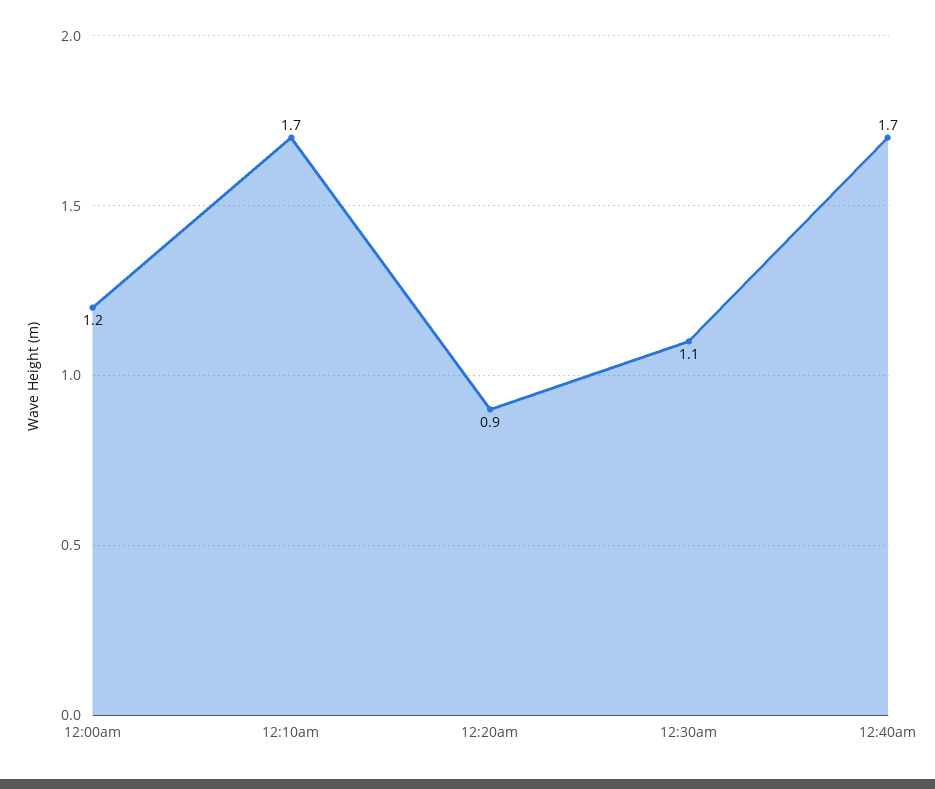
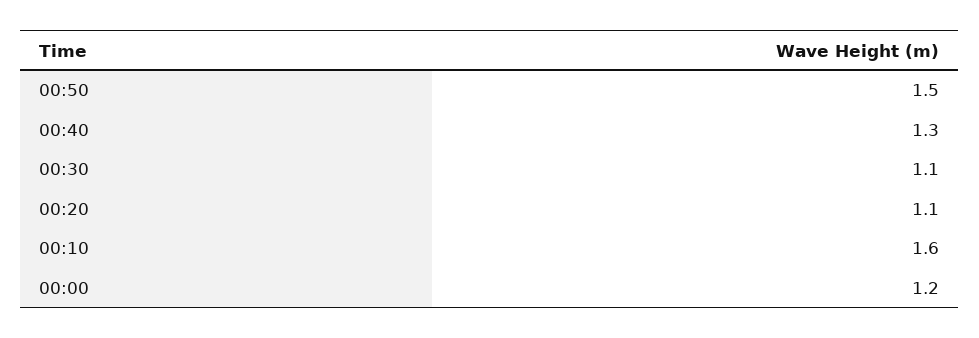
12:10am: 1.7 -> 1.6
12:20am: 0.9 -> 1.1
12:40am: 1.7 -> 1.3
00:50: none -> 1.5

